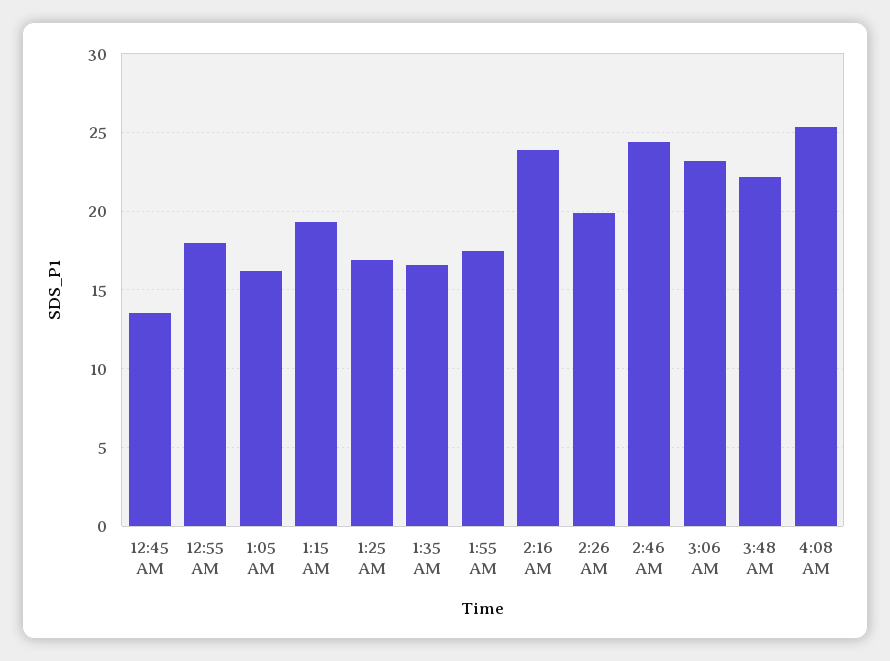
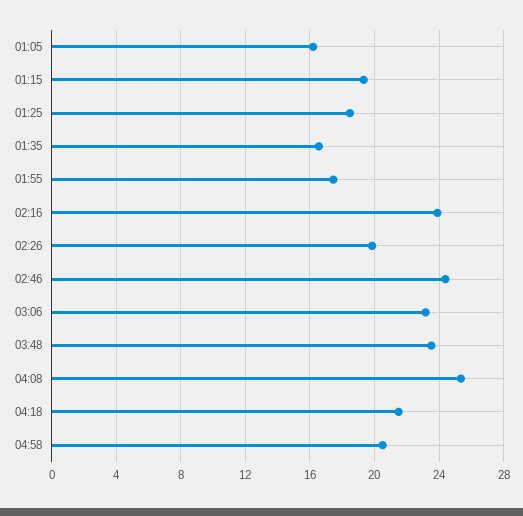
12:45 AM: 13.5 -> none
12:55 AM: 18 -> none
1:25 AM: 17 -> 18.5
3:48 AM: 22 -> 23.5
04:18: none -> 21.5
04:58: none -> 20.5

